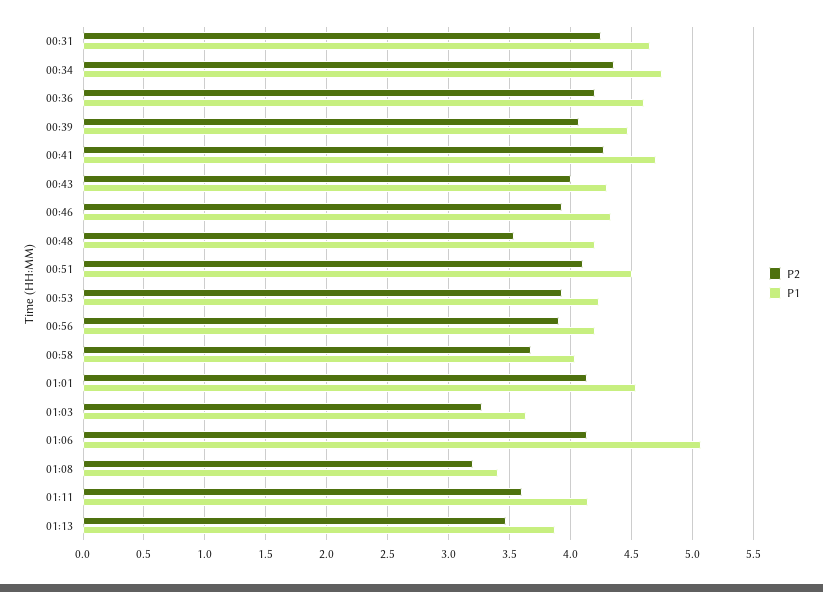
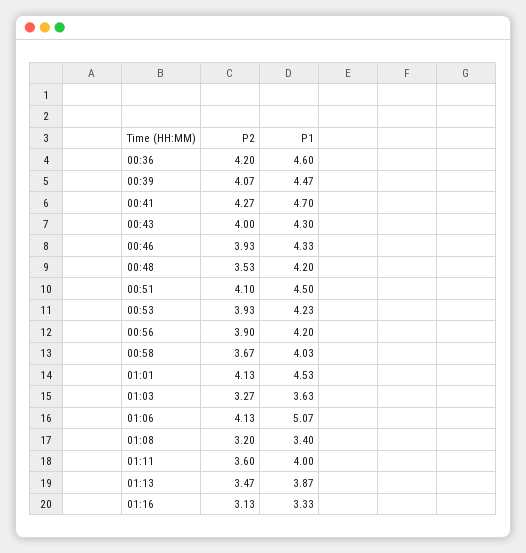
P2, 00:31: 4.25 -> none
P1, 00:31: 4.65 -> none
P2, 00:34: 4.35 -> none
P1, 00:34: 4.75 -> none
P1, 01:11: 4.15 -> 4
P2, 01:16: none -> 3.13
P1, 01:16: none -> 3.33

